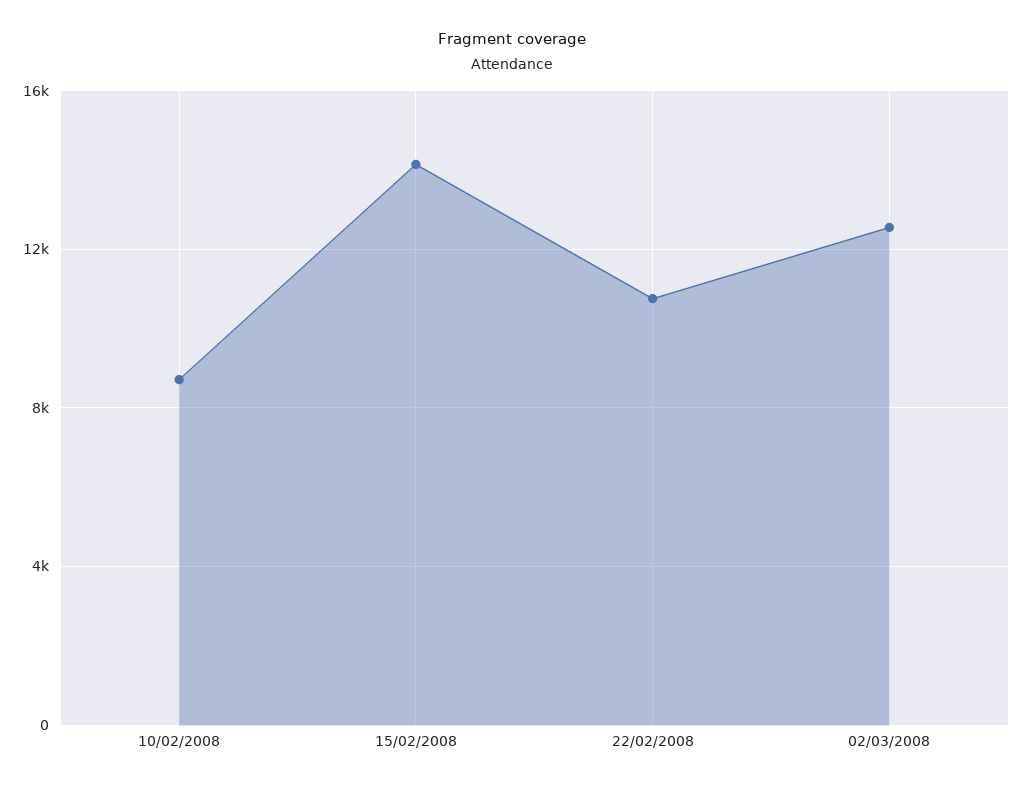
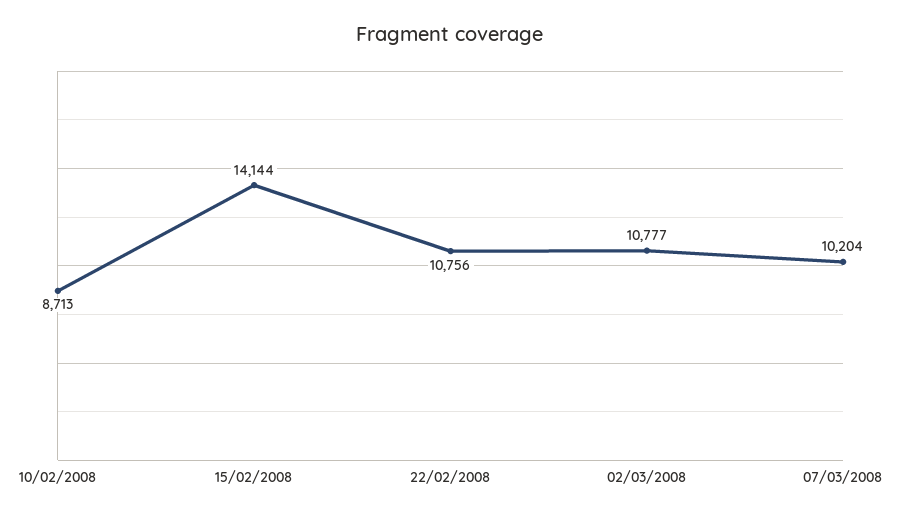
02/03/2008: 12500 -> 10777
07/03/2008: none -> 10204

